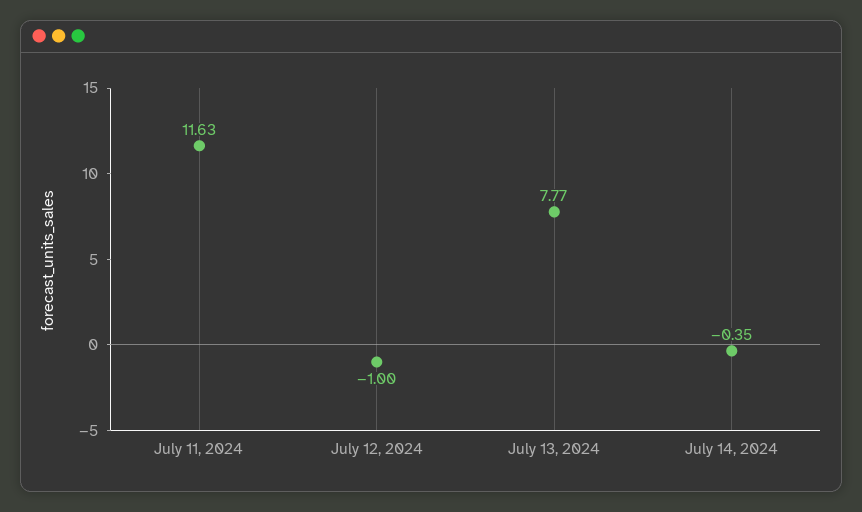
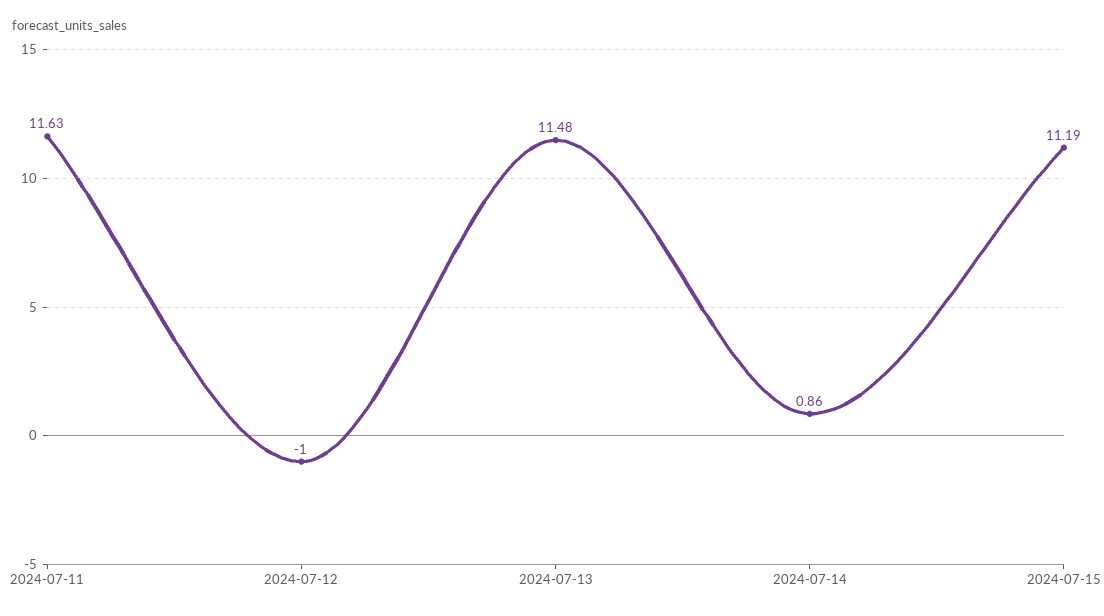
July 13, 2024: 7.77 -> 11.48
July 14, 2024: -0.35 -> 0.86
2024-07-15: none -> 11.19

